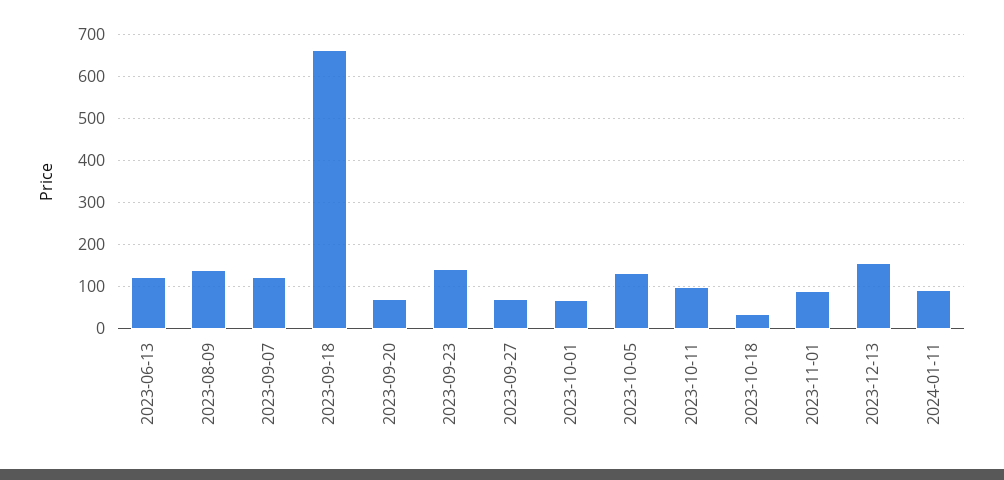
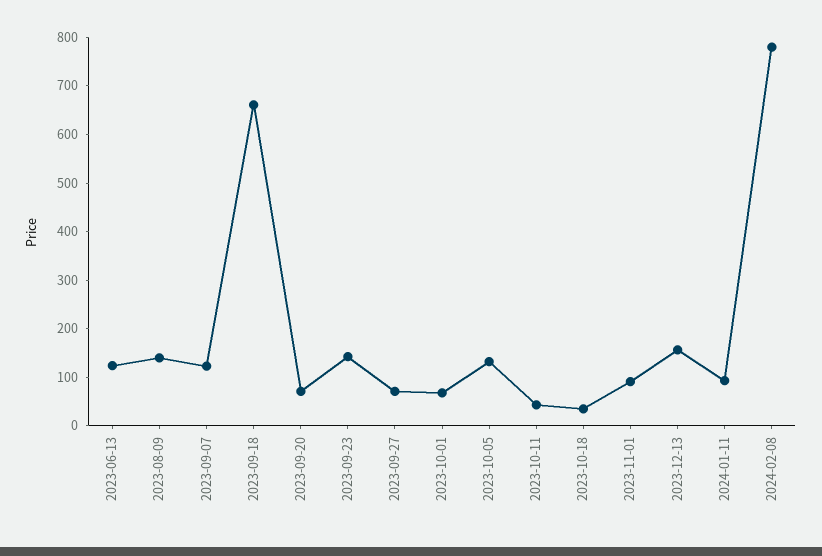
2023-10-11: 100 -> 40
2024-02-08: none -> 780

